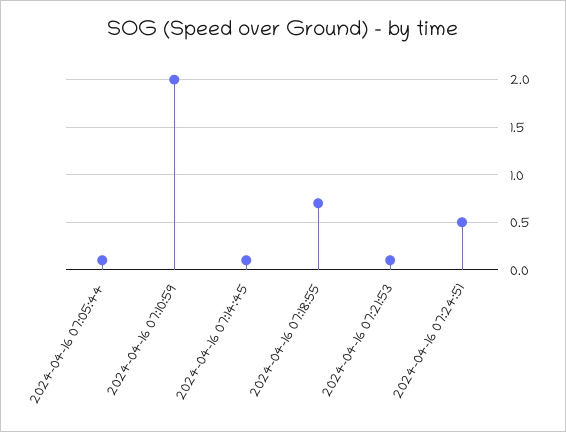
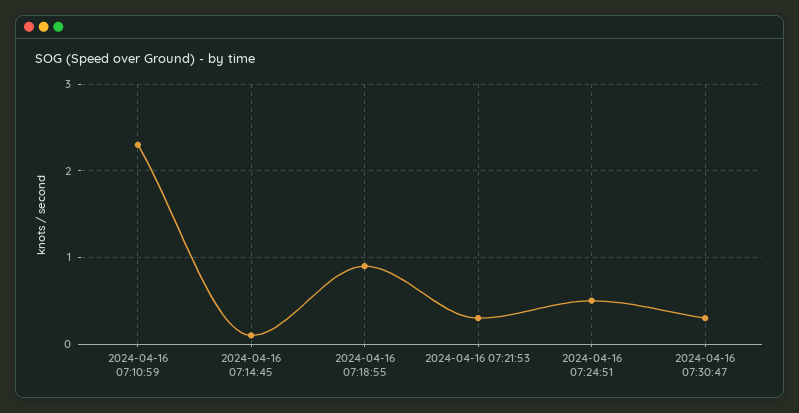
2024-04-16 07:05:44: 0.1 -> none
2024-04-16 07:10:59: 2 -> 2.3
2024-04-16 07:18:55: 0.7 -> 0.9
2024-04-16 07:21:53: 0.1 -> 0.3
2024-04-16 07:30:47: none -> 0.3

